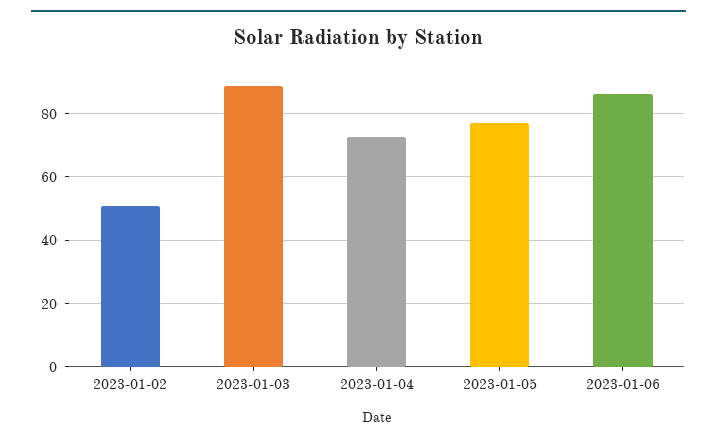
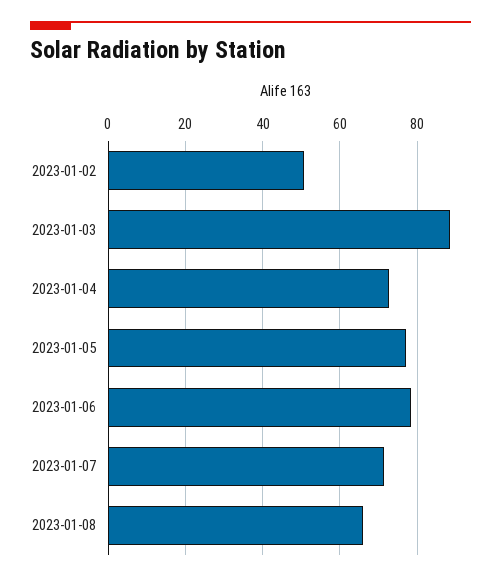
2023-01-06: 86 -> 78
2023-01-07: none -> 72
2023-01-08: none -> 66

